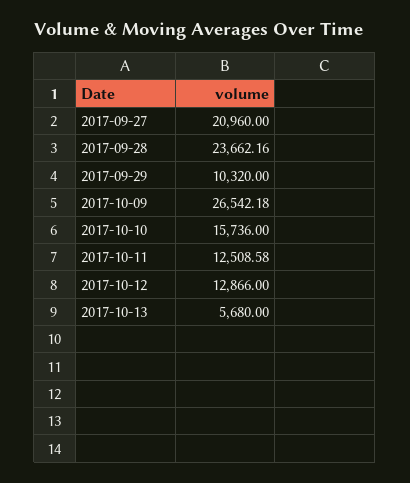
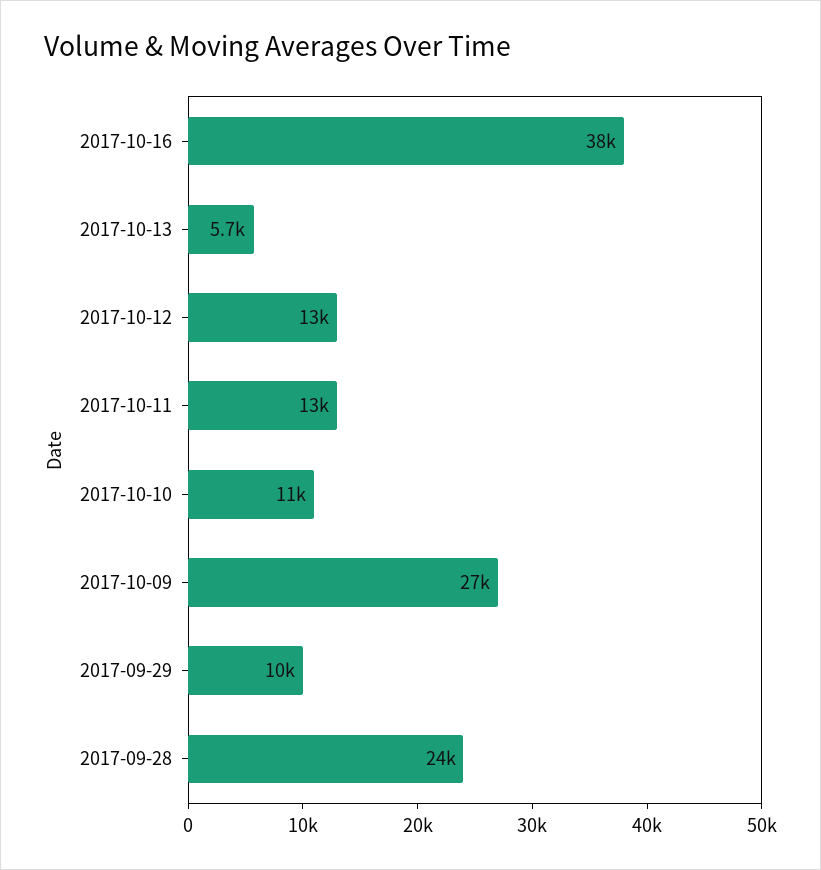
2017-09-27: 20960 -> none
2017-10-10: 15736 -> 11000
2017-10-16: none -> 38000

